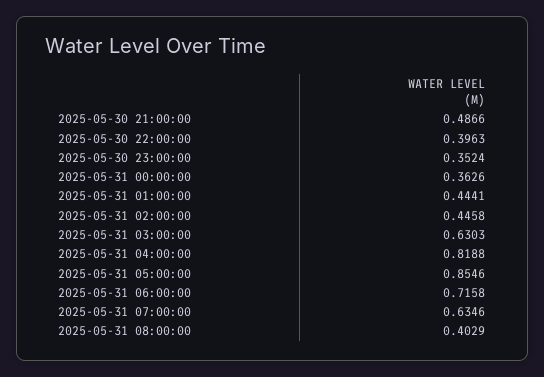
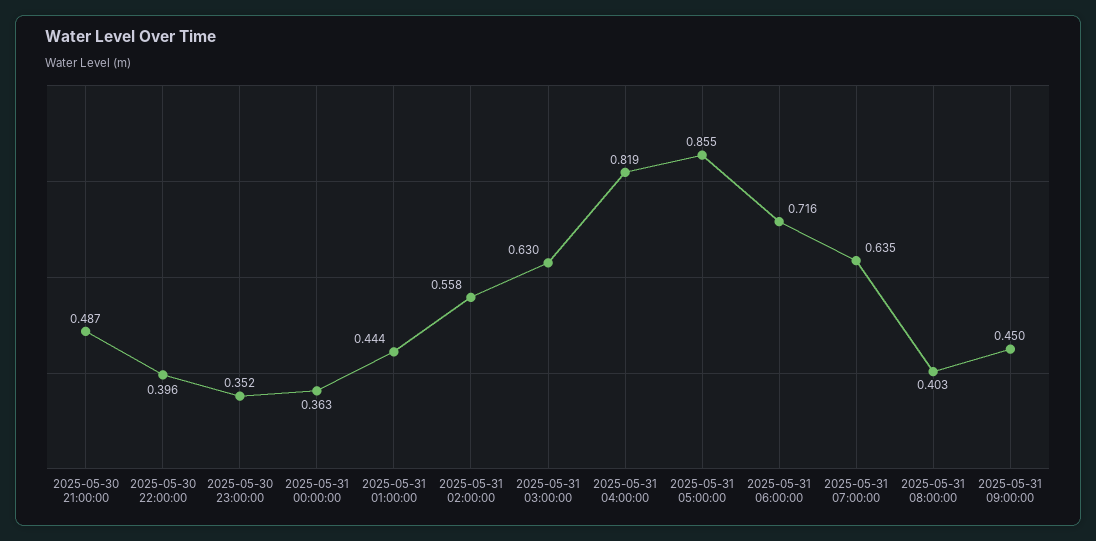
2025-05-31 02:00:00: 0.4458 -> 0.558
2025-05-31 09:00:00: none -> 0.45

